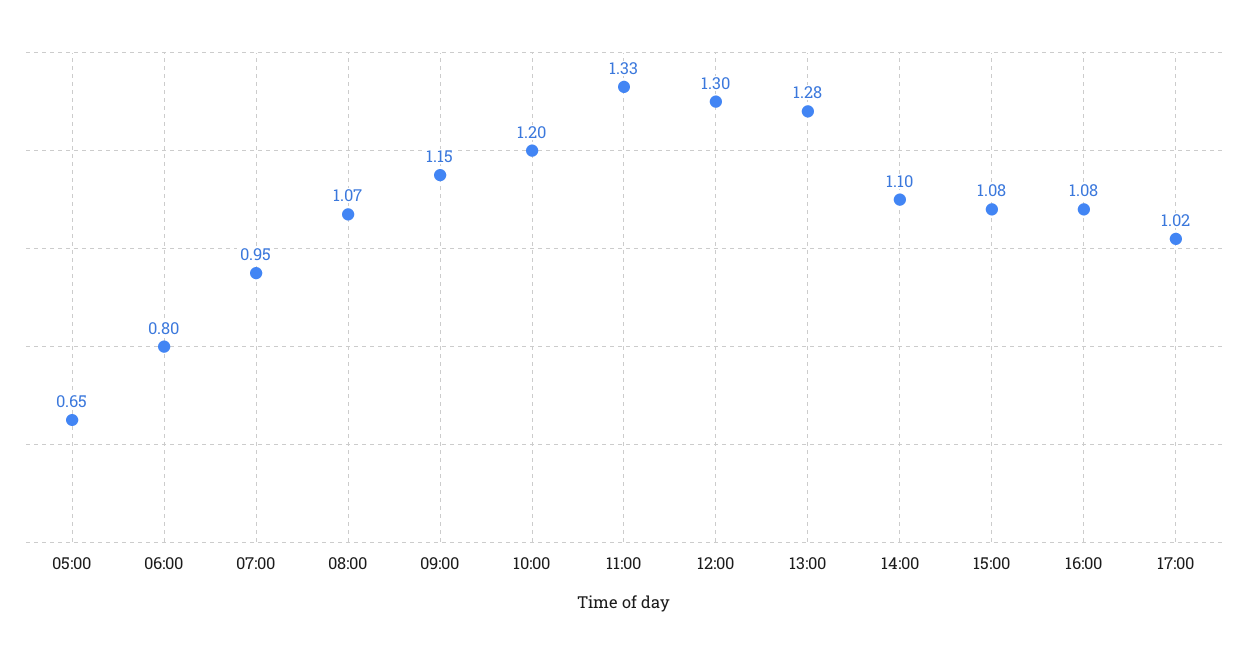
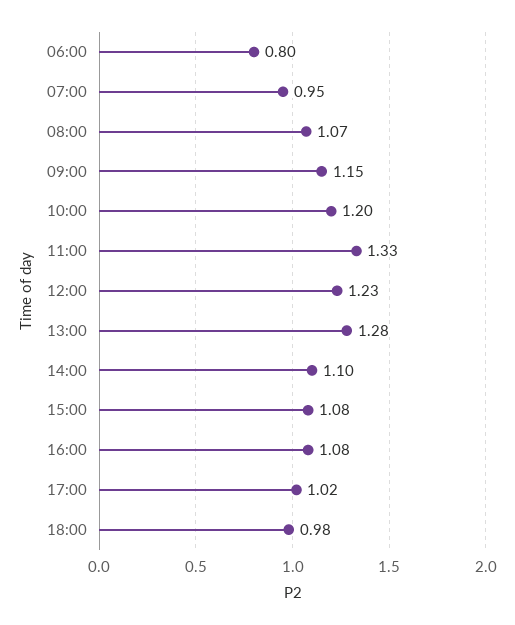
05:00: 0.65 -> none
12:00: 1.3 -> 1.23
18:00: none -> 0.98

